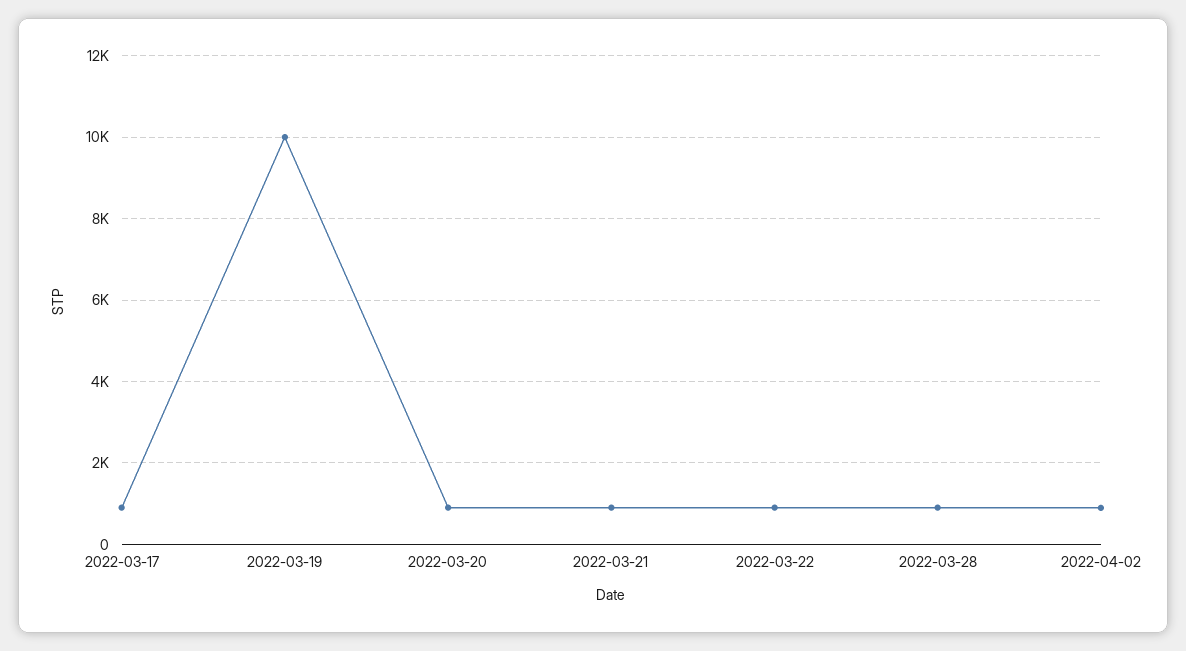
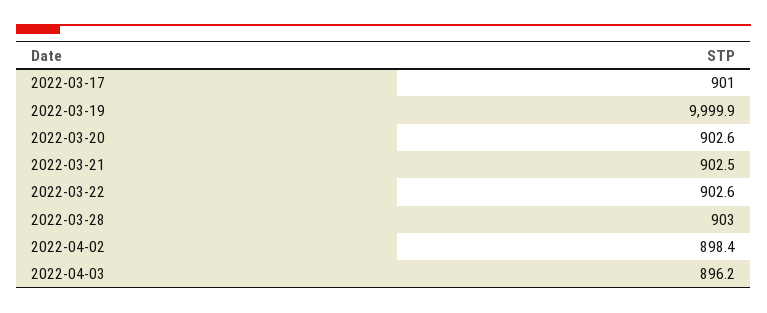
2022-04-03: none -> 896.2

